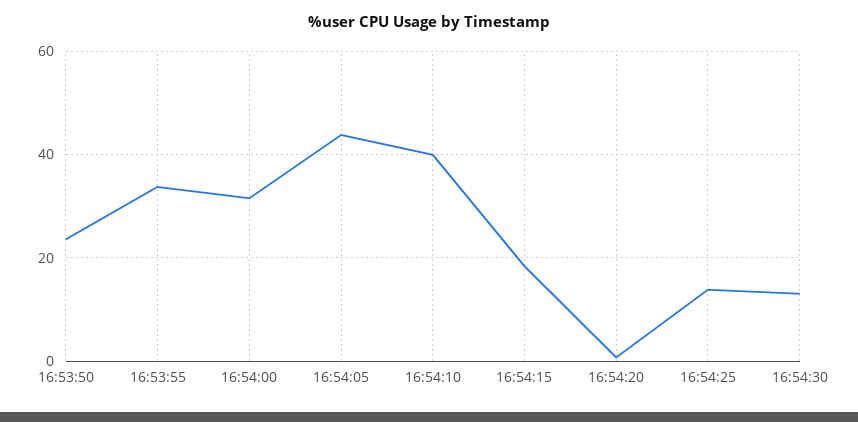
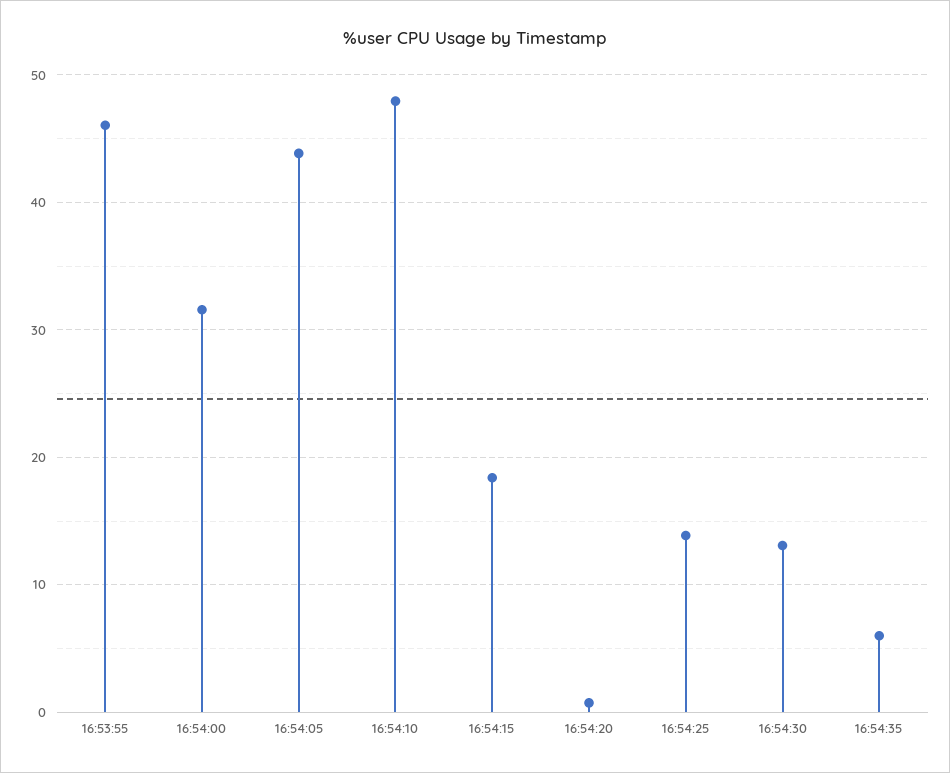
16:53:50: 24 -> none
16:53:55: 34 -> 46
16:54:10: 40 -> 48
16:54:35: none -> 6

